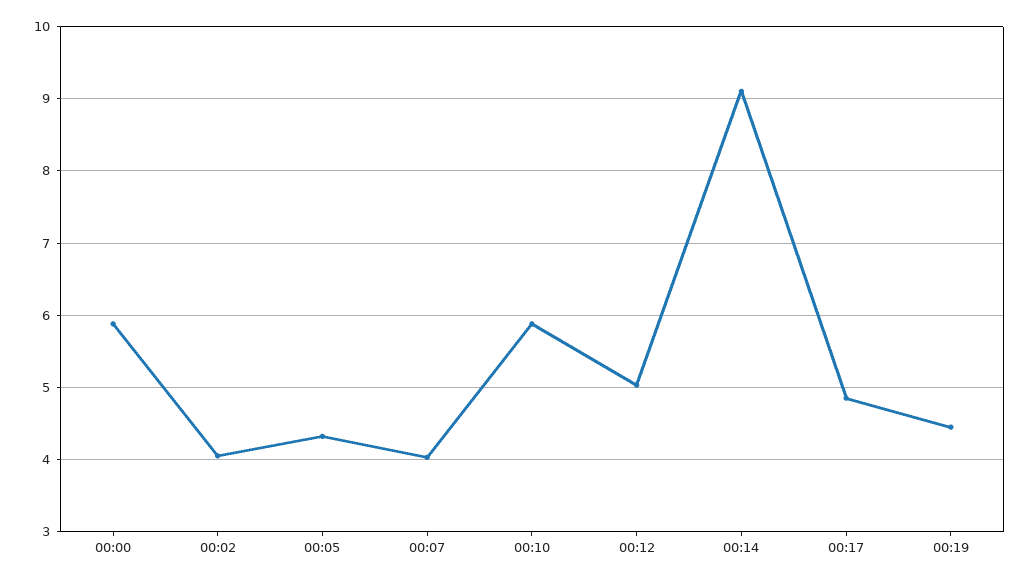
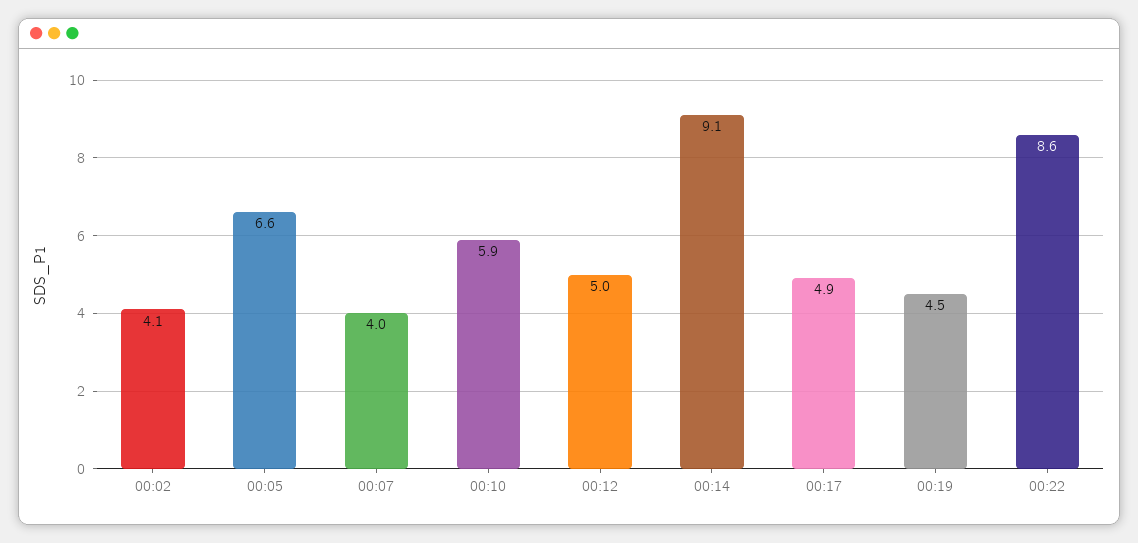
00:00: 5.9 -> none
00:05: 4.3 -> 6.6
00:22: none -> 8.6

